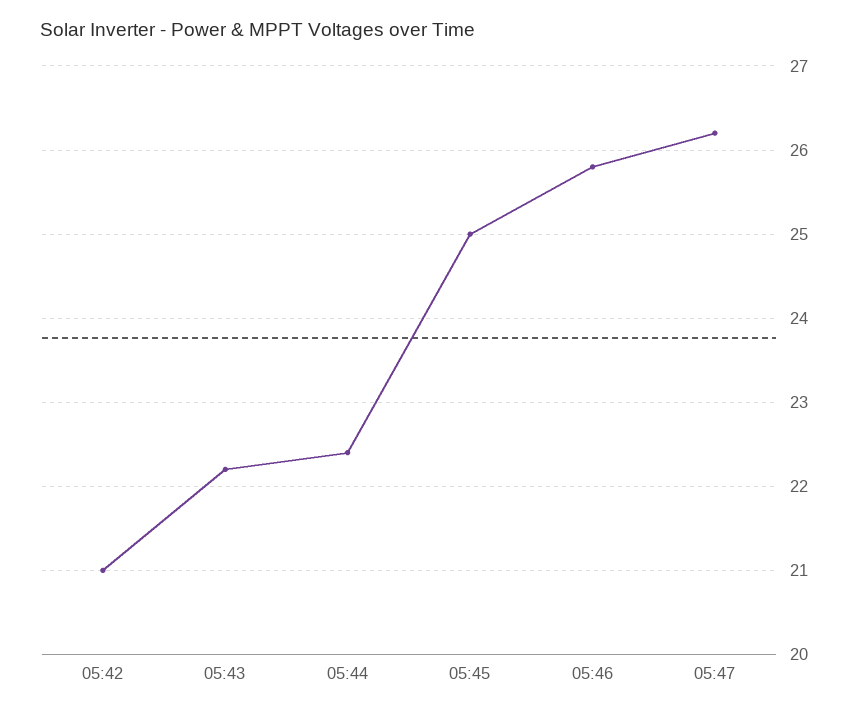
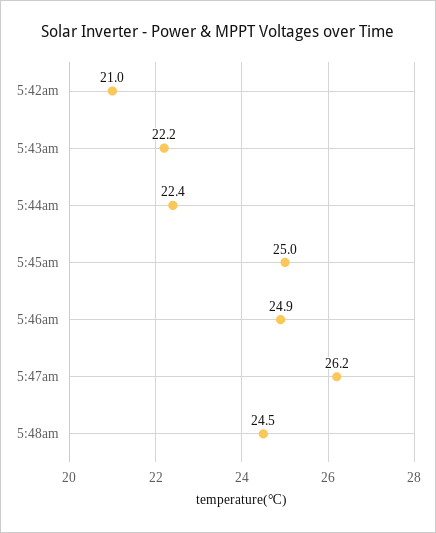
05:46: 25.8 -> 24.9
5:48am: none -> 24.5

